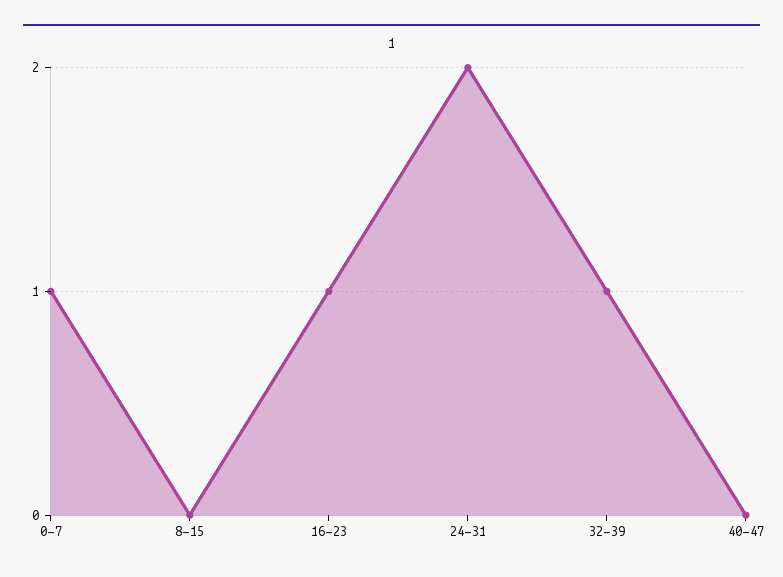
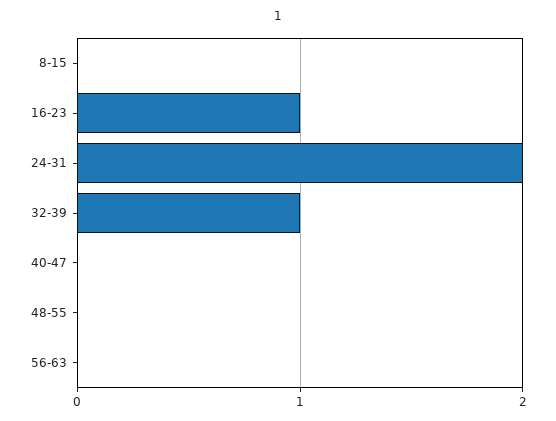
0-7: 1 -> none
48-55: none -> 0
56-63: none -> 0

